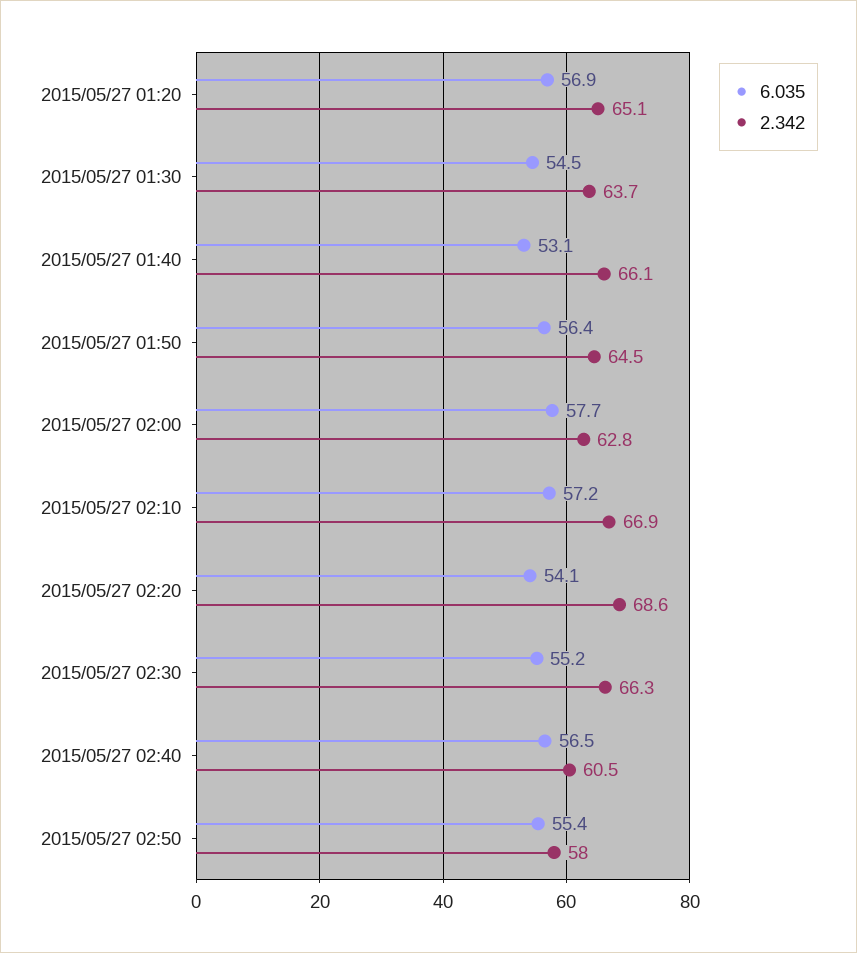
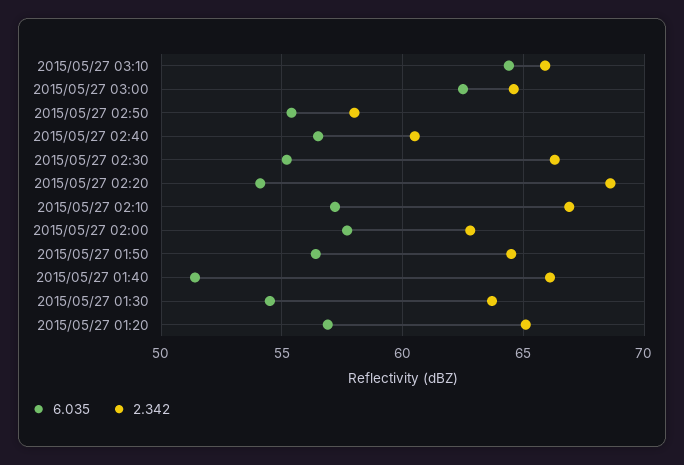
6.035, 2015/05/27 01:40: 53.1 -> 51.5
6.035, 2015/05/27 03:10: none -> 64.5
2.342, 2015/05/27 03:10: none -> 66
6.035, 2015/05/27 03:00: none -> 62.5
2.342, 2015/05/27 03:00: none -> 64.5

